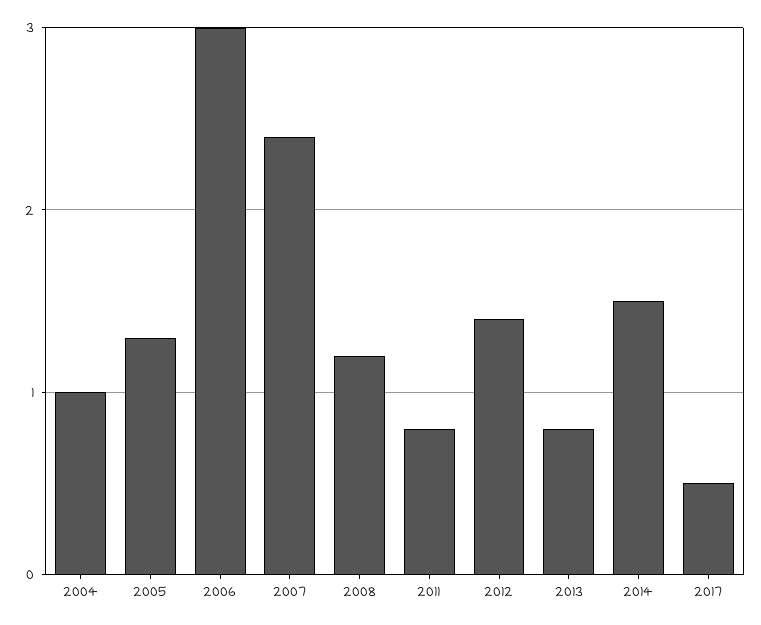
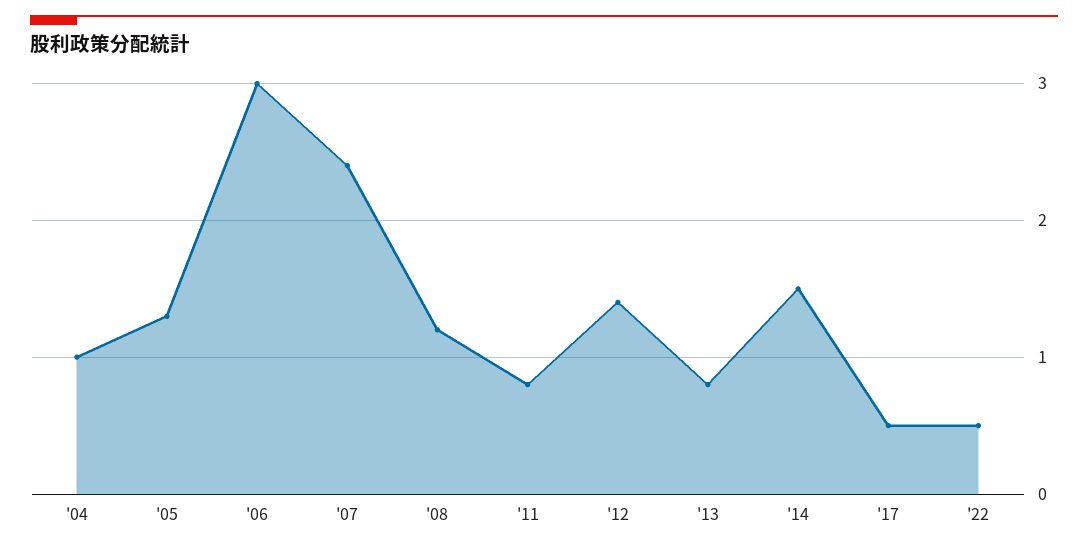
'22: none -> 0.5

